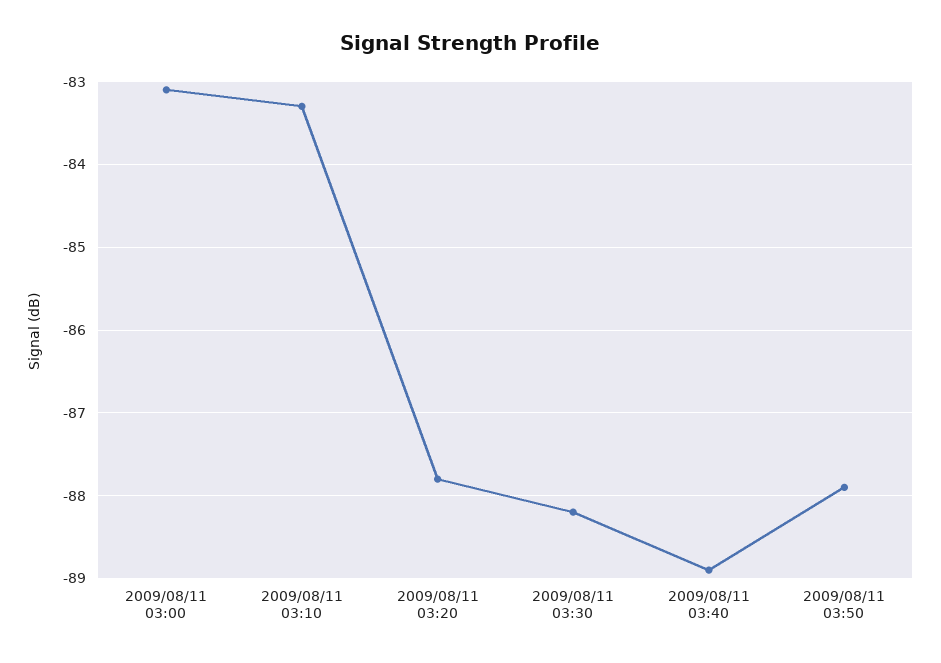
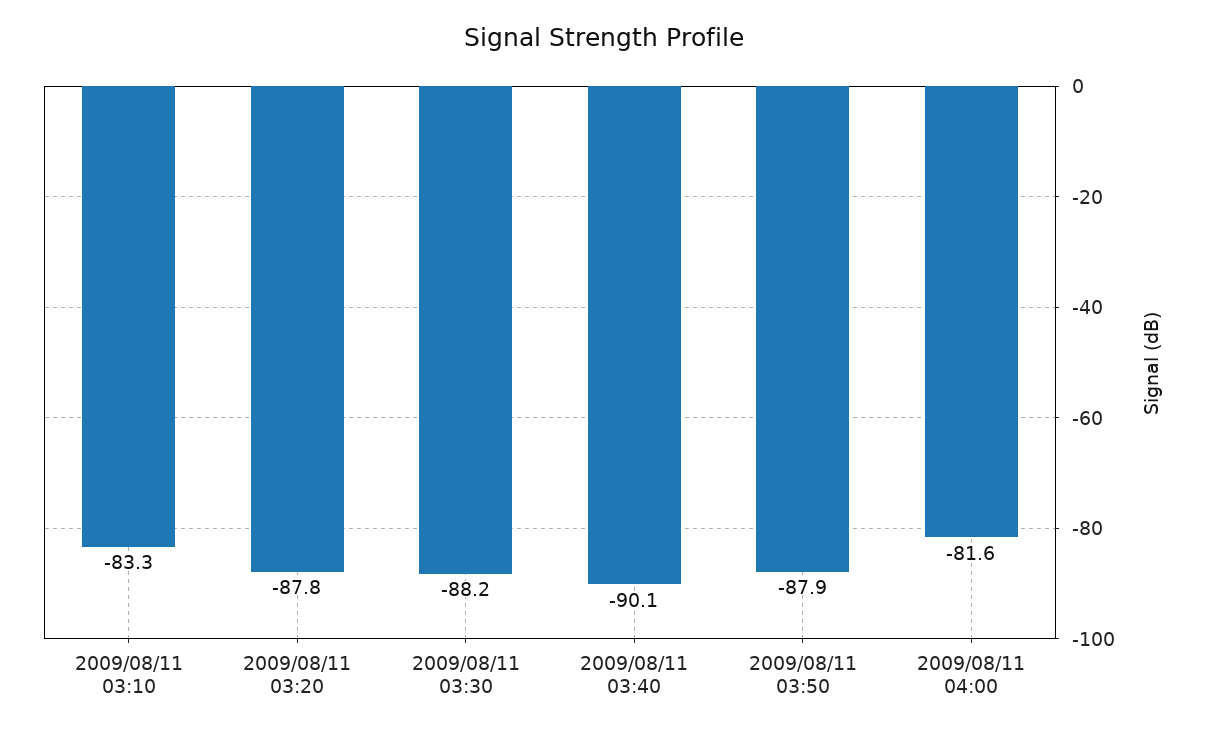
2009/08/11 03:00: -83.1 -> none
2009/08/11 03:40: -88.9 -> -90.1
2009/08/11 04:00: none -> -81.6

